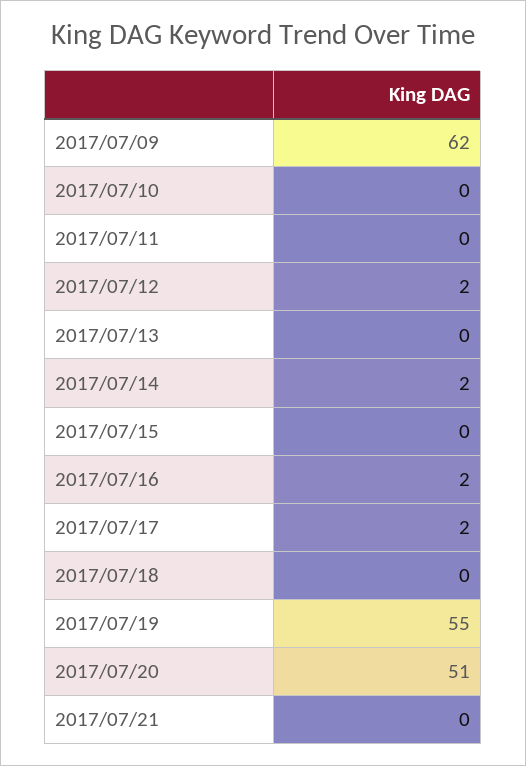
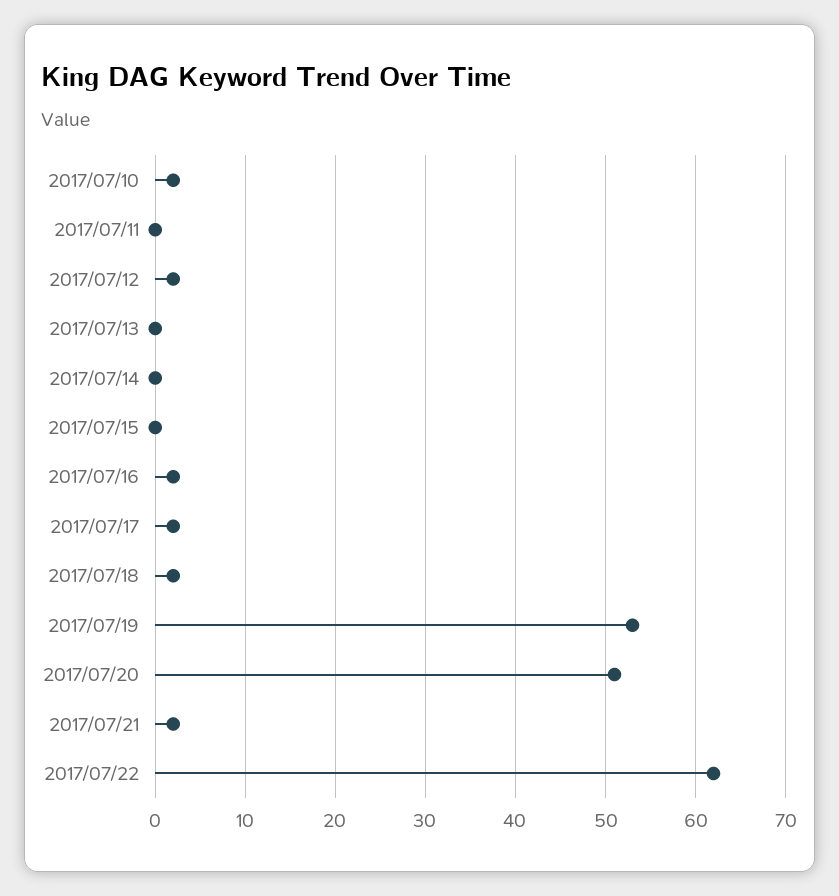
2017/07/09: 62 -> none
2017/07/10: 0 -> 2
2017/07/14: 2 -> 0
2017/07/18: 0 -> 2
2017/07/19: 55 -> 53
2017/07/21: 0 -> 2
2017/07/22: none -> 62

